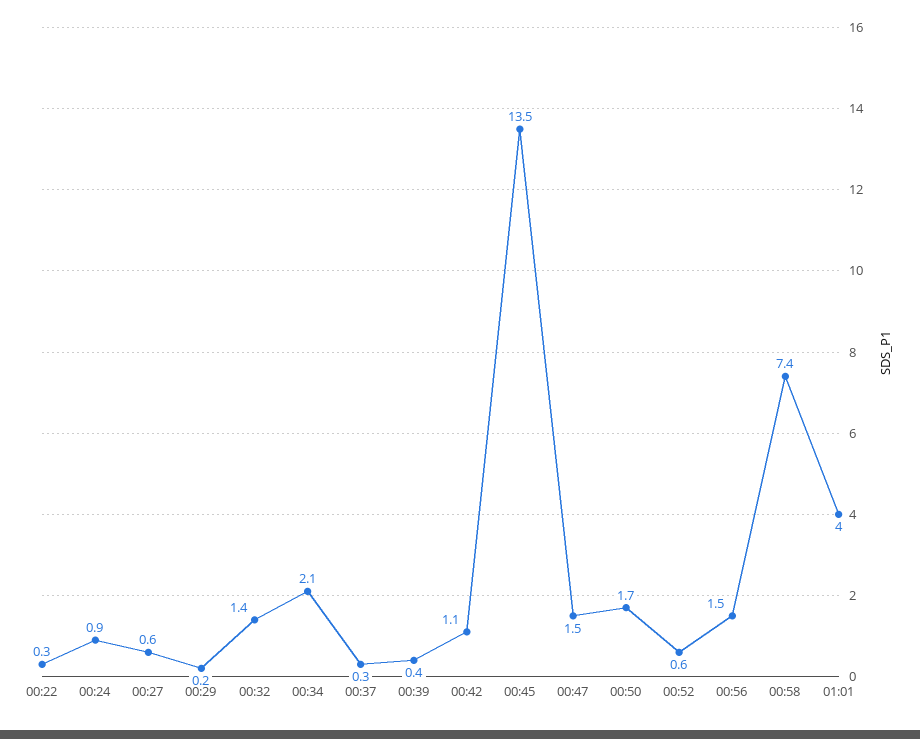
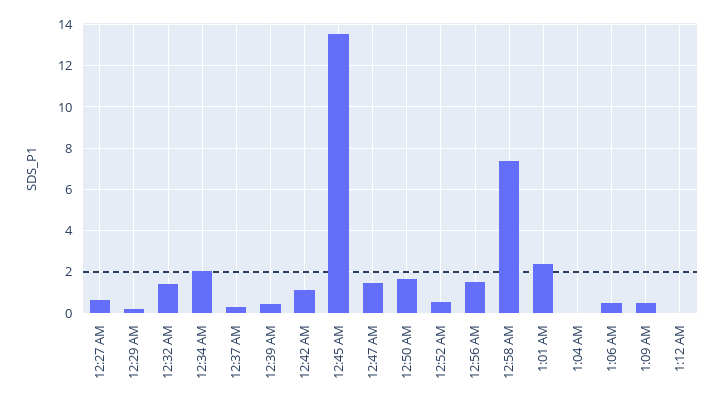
00:22: 0.3 -> none
00:24: 0.9 -> none
01:01: 4 -> 2.5
1:04 AM: none -> 0
1:06 AM: none -> 0.5
1:09 AM: none -> 0.5
1:12 AM: none -> 0

